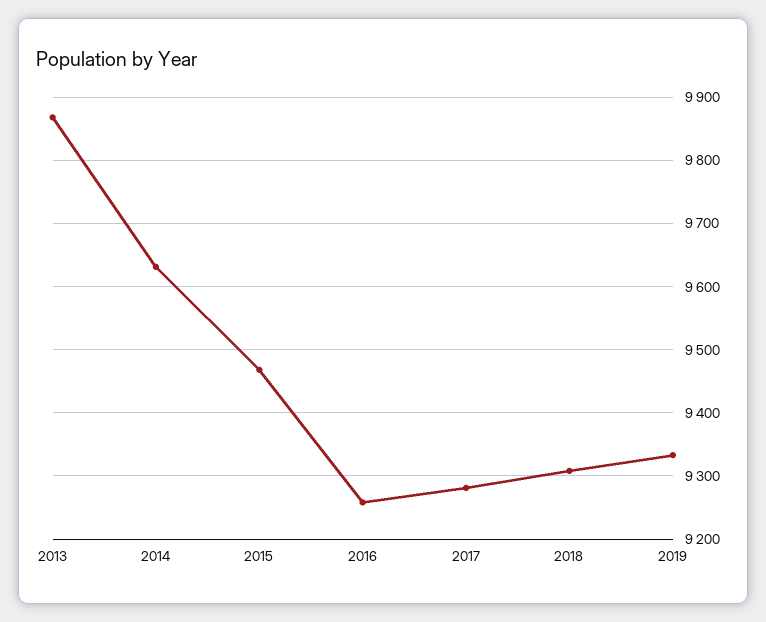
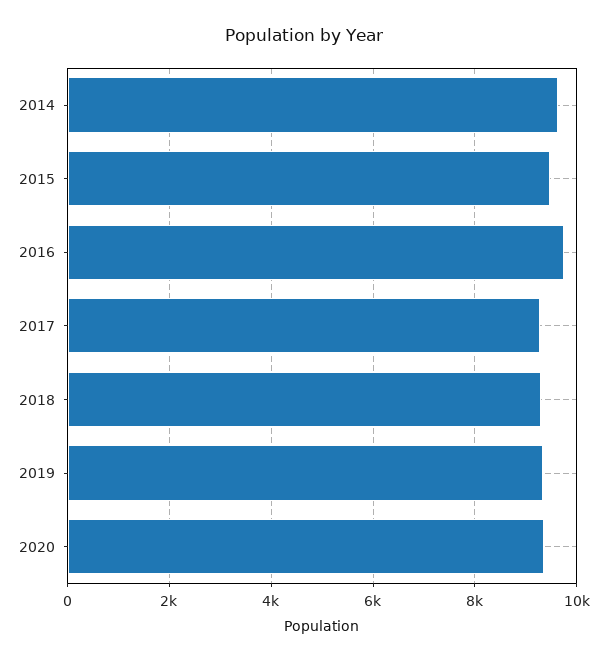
2013: 9870 -> none
2016: 9260 -> 9800
2020: none -> 9400

